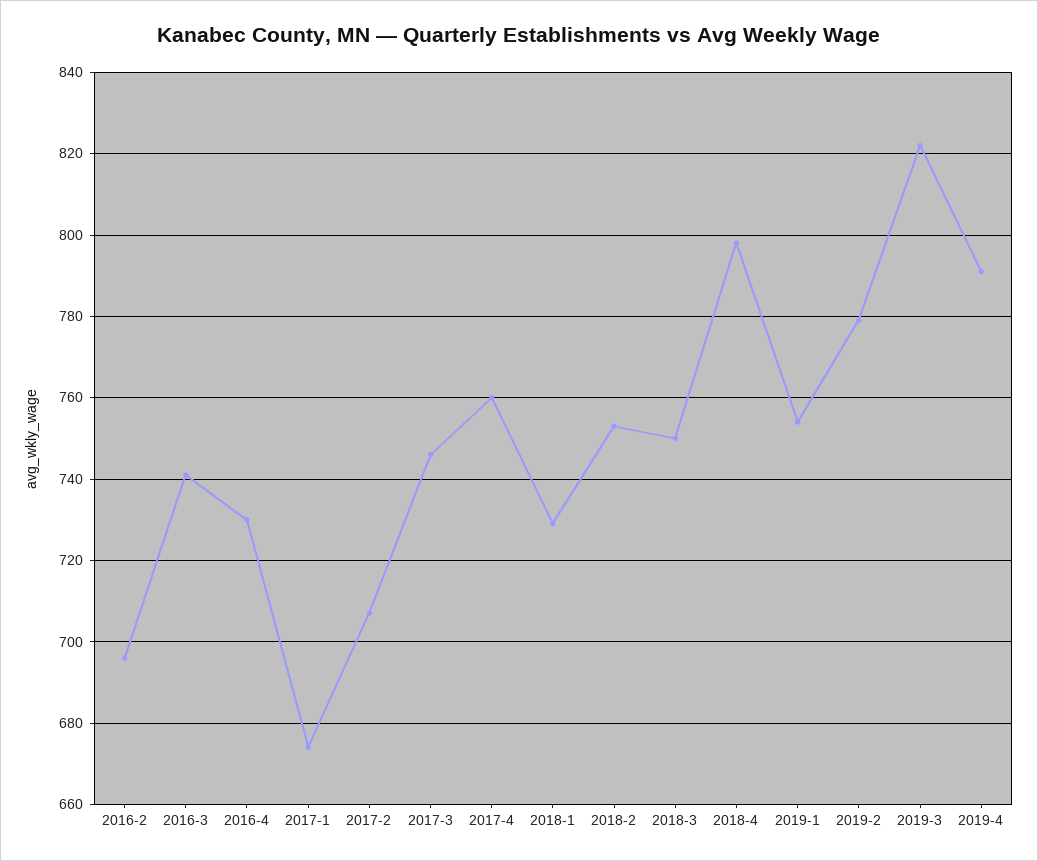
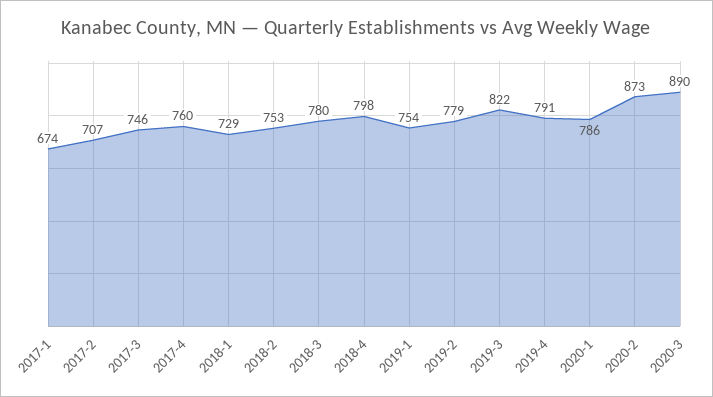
2016-2: 695 -> none
2016-3: 740 -> none
2016-4: 730 -> none
2018-3: 750 -> 780
2020-1: none -> 786
2020-2: none -> 873
2020-3: none -> 890

